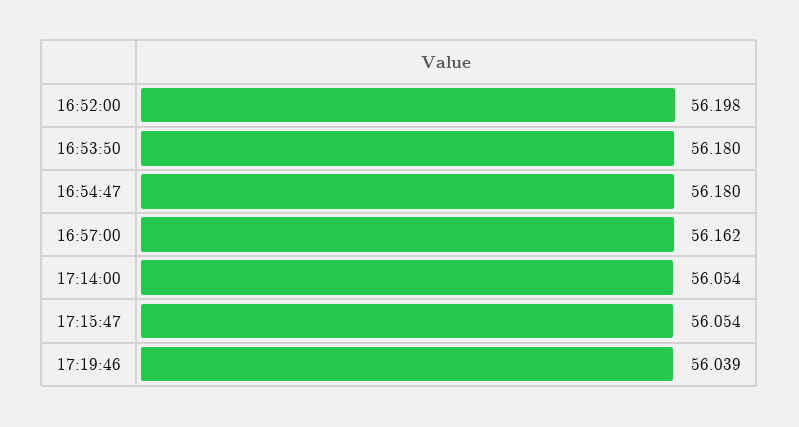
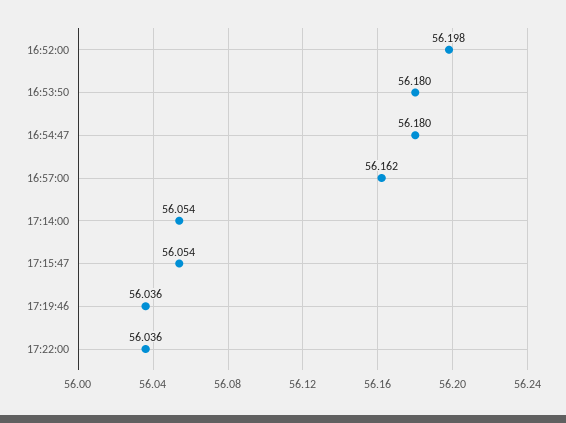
17:19:46: 56.039 -> 56.036
17:22:00: none -> 56.036

